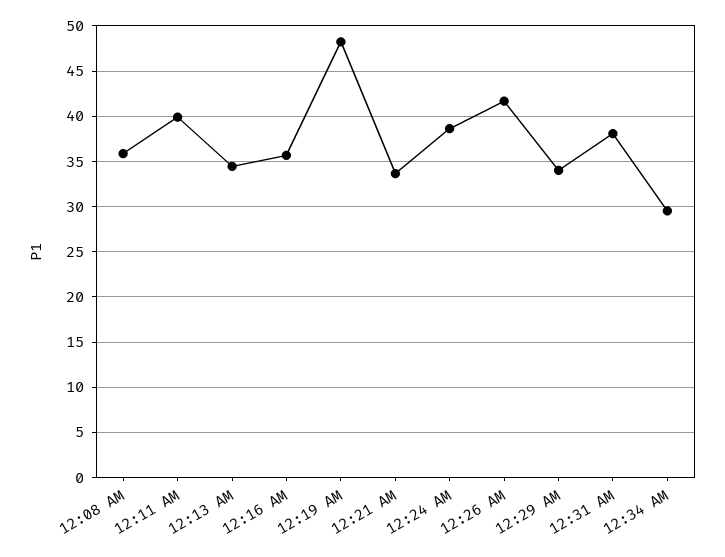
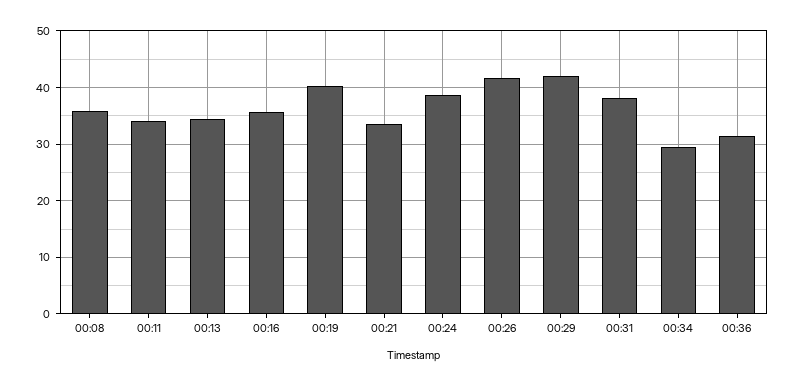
12:11 AM: 40 -> 34
12:19 AM: 48 -> 40
12:29 AM: 34 -> 42
00:36: none -> 32

